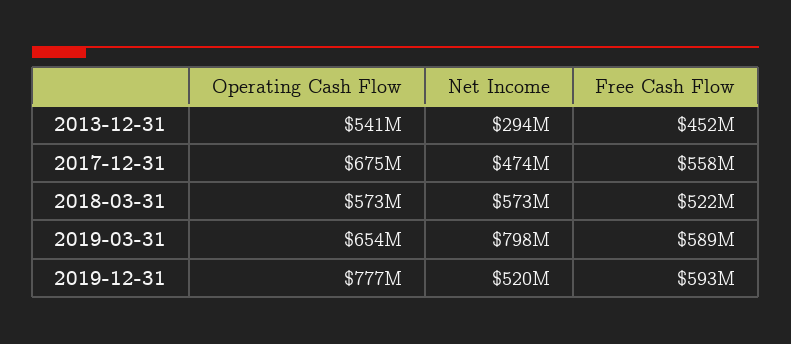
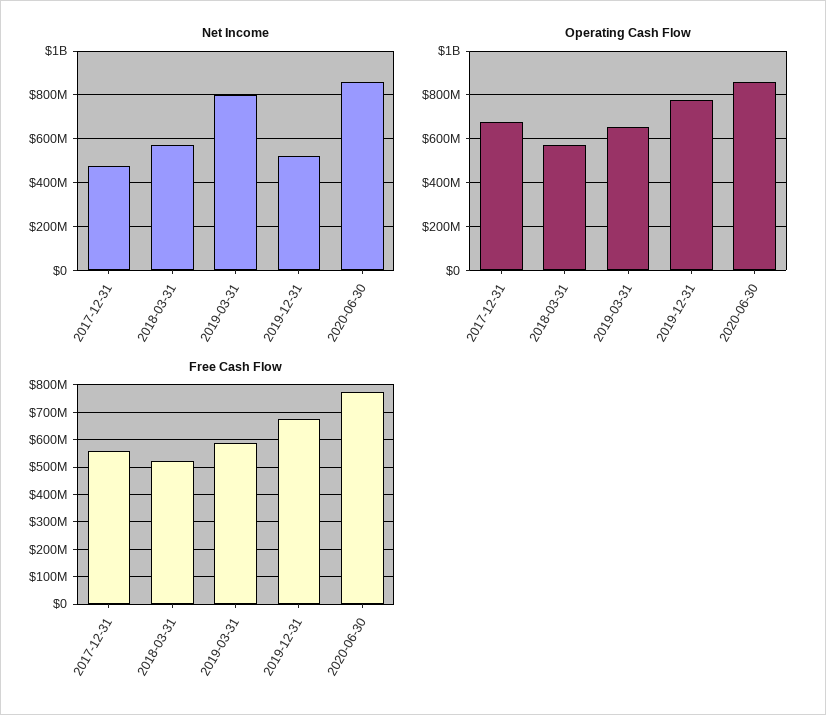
Operating Cash Flow, 2013-12-31: 541000000 -> none
Net Income, 2013-12-31: 294000000 -> none
Free Cash Flow, 2013-12-31: 452000000 -> none
Free Cash Flow, 2019-12-31: 593000000 -> 675000000
Net Income, 2020-06-30: none -> 850000000
Operating Cash Flow, 2020-06-30: none -> 850000000
Free Cash Flow, 2020-06-30: none -> 775000000

